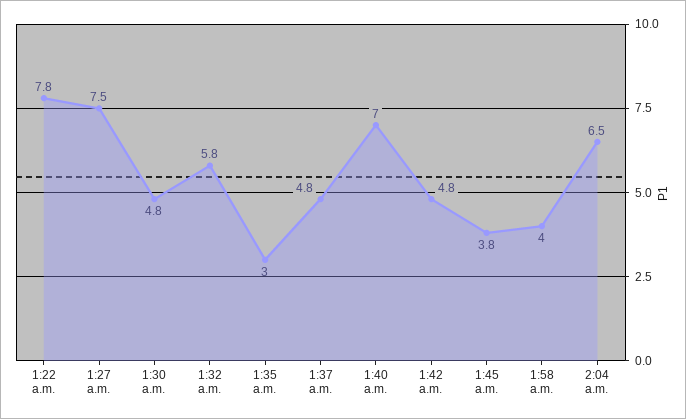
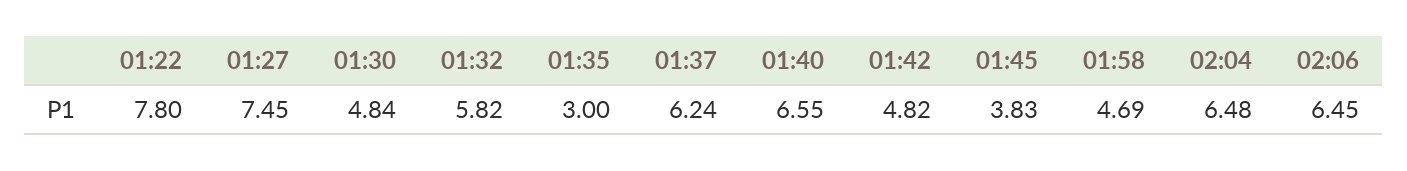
1:37 a.m.: 4.8 -> 6.24
1:40 a.m.: 7 -> 6.55
1:58 a.m.: 4 -> 4.69
02:06: none -> 6.45

